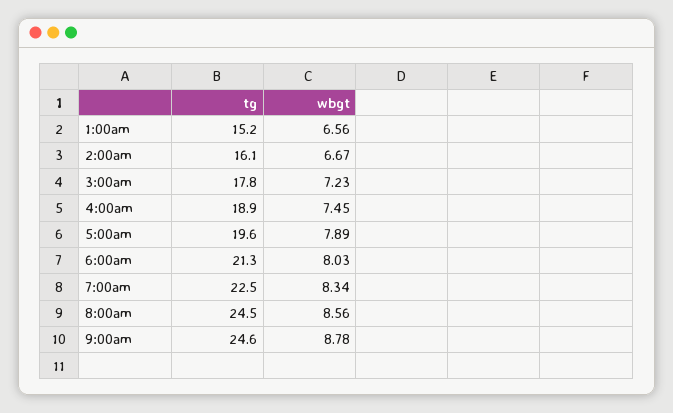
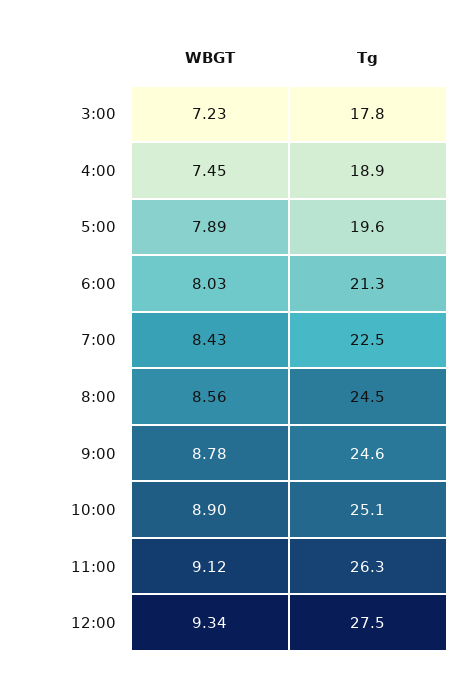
tg, 1:00am: 15.2 -> none
wbgt, 1:00am: 6.56 -> none
tg, 2:00am: 16.1 -> none
wbgt, 2:00am: 6.67 -> none
wbgt, 7:00am: 8.34 -> 8.43
wbgt, 10:00: none -> 8.9
tg, 10:00: none -> 25.1
wbgt, 11:00: none -> 9.12
tg, 11:00: none -> 26.3
wbgt, 12:00: none -> 9.34
tg, 12:00: none -> 27.5

